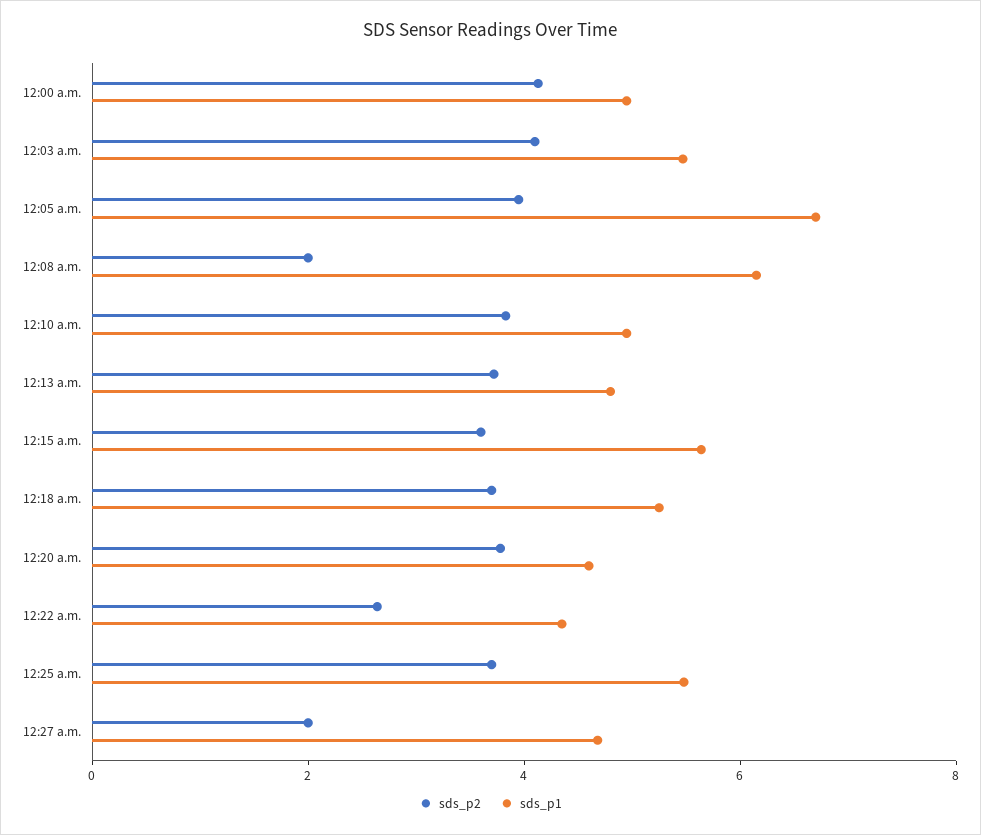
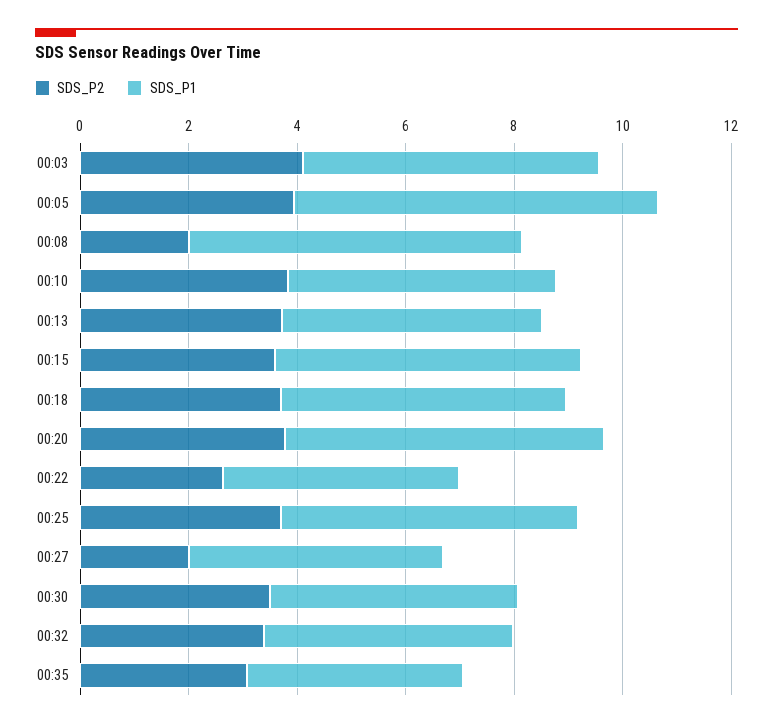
sds_p2, 12:00 a.m.: 4 -> none
sds_p1, 12:00 a.m.: 5 -> none
sds_p1, 12:20 a.m.: 4.5 -> 6
sds_p2, 00:30: none -> 3.5
sds_p1, 00:30: none -> 4.5
sds_p2, 00:32: none -> 3.5
sds_p1, 00:32: none -> 4.5
sds_p2, 00:35: none -> 3
sds_p1, 00:35: none -> 4

